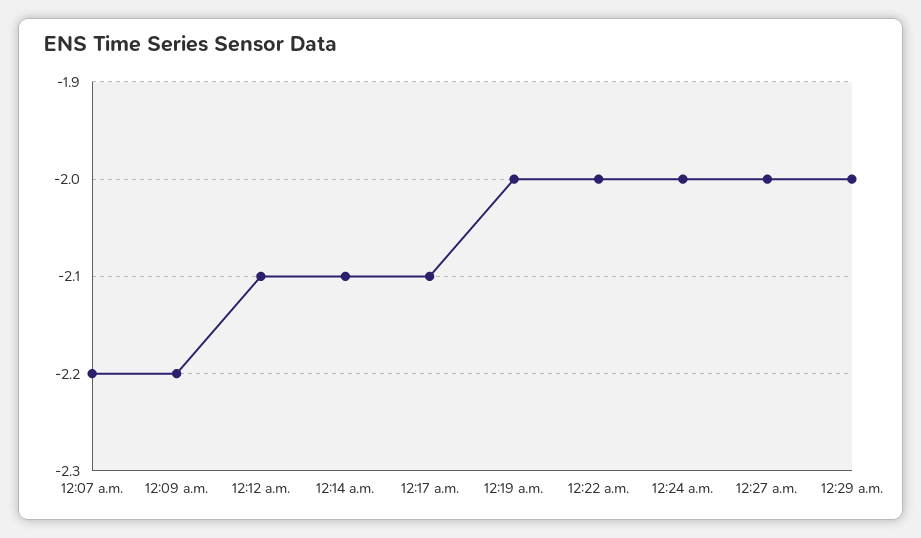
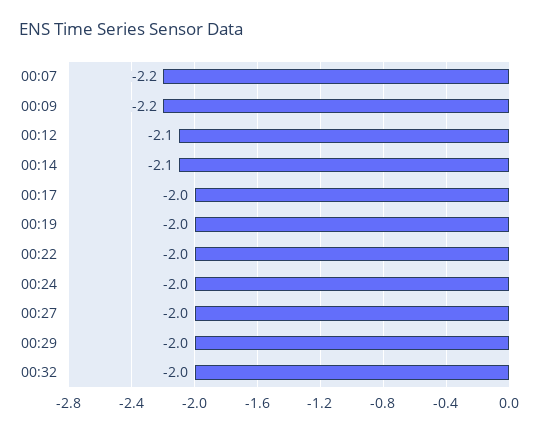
12:17 a.m.: -2.1 -> -2
00:32: none -> -2

